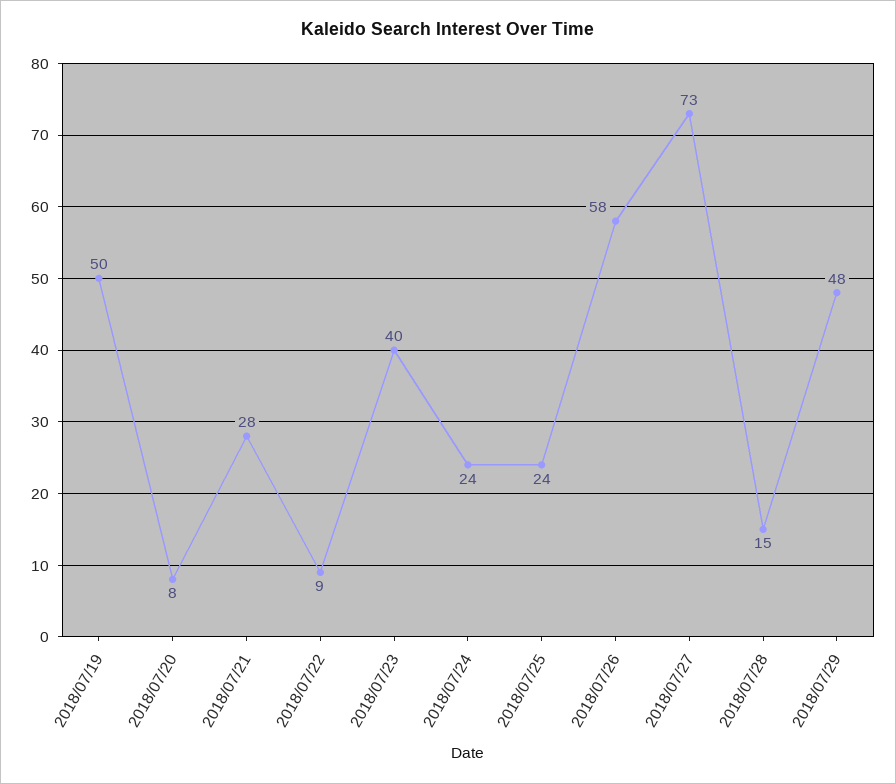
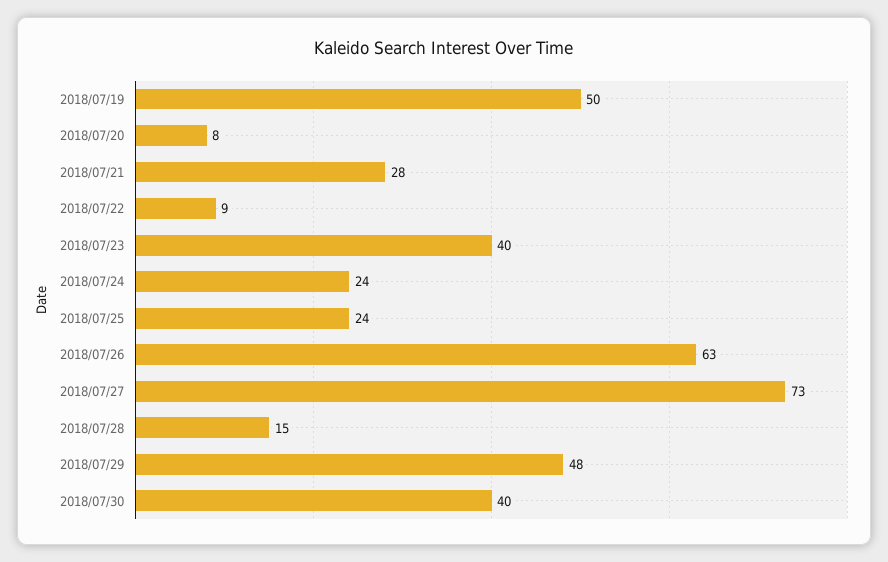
2018/07/26: 58 -> 63
2018/07/30: none -> 40

